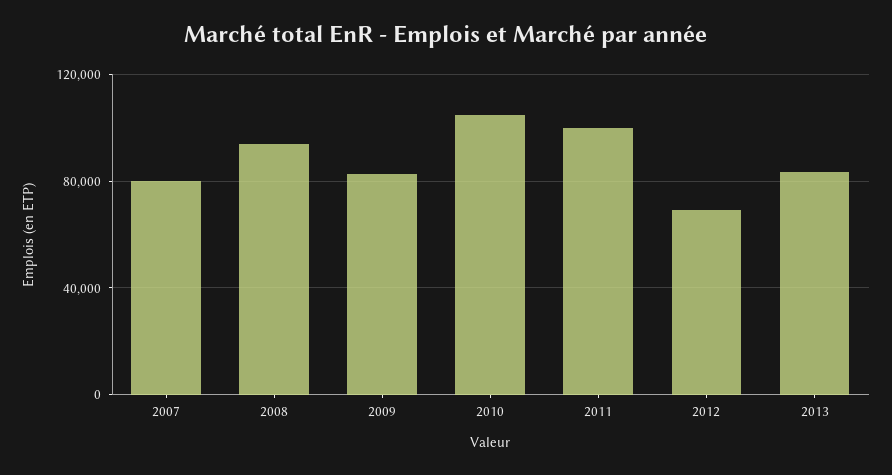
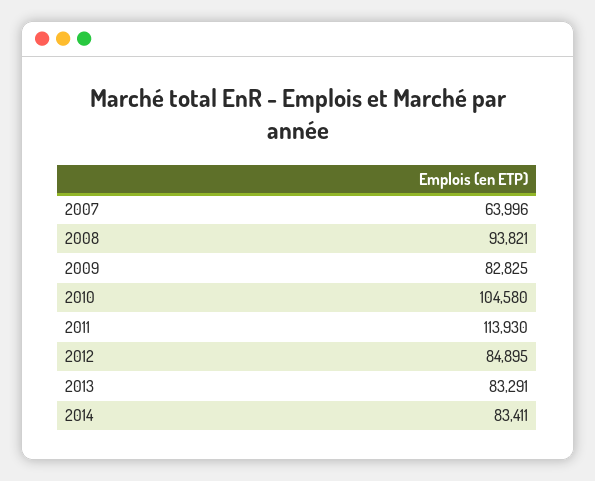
2007: 80000 -> 63996
2011: 100000 -> 113930
2012: 70000 -> 84895
2014: none -> 83411

